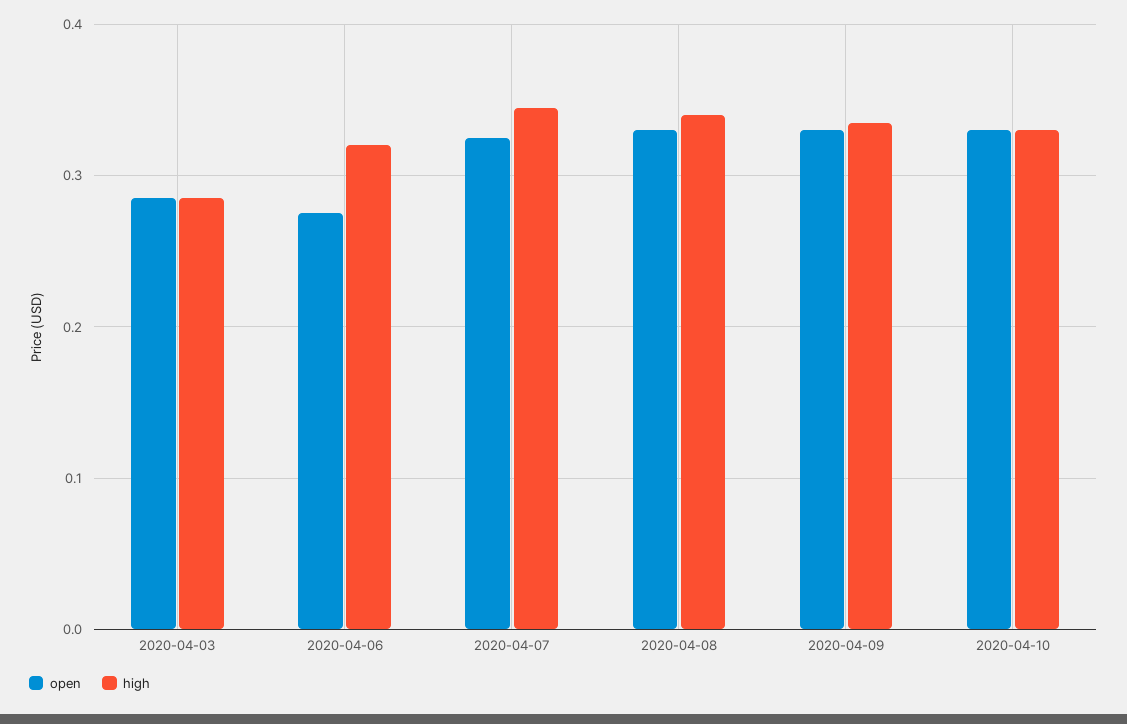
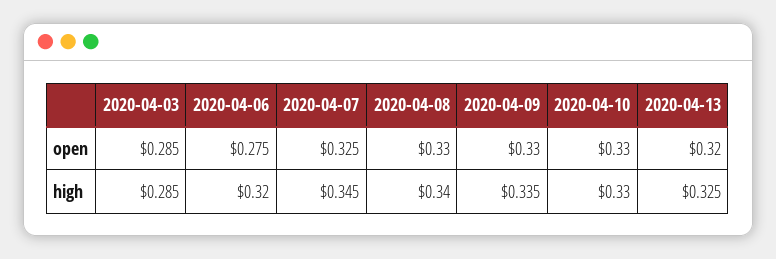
open, 2020-04-13: none -> 0.32
high, 2020-04-13: none -> 0.325

